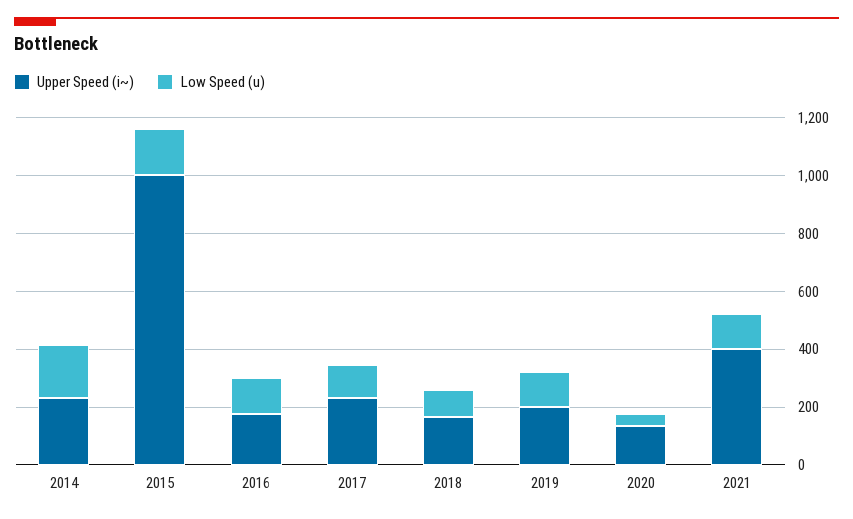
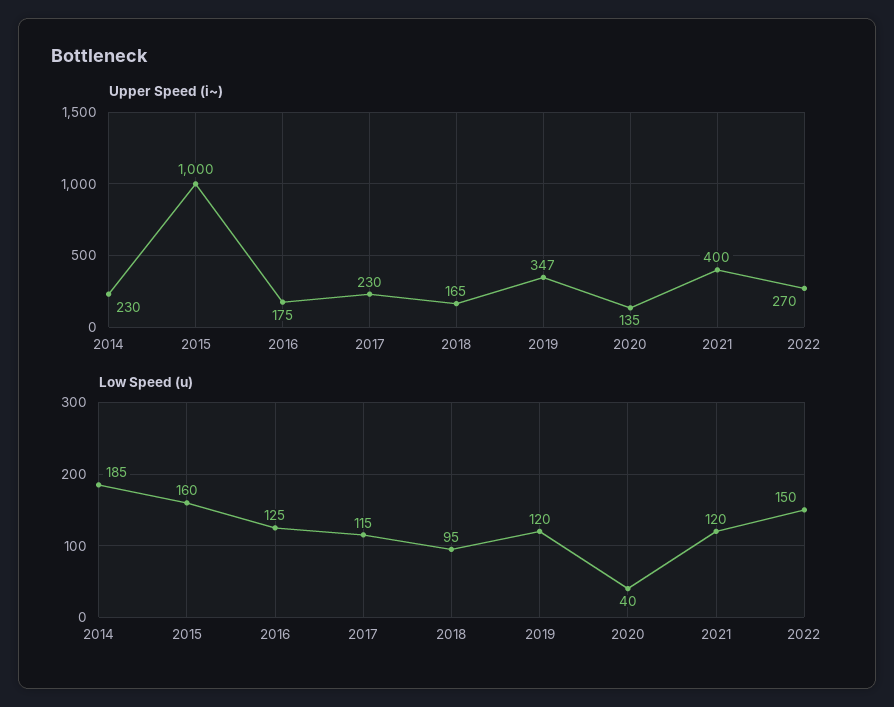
Upper Speed (i~), 2019: 200 -> 347
Upper Speed (i~), 2022: none -> 270
Low Speed (u), 2022: none -> 150

